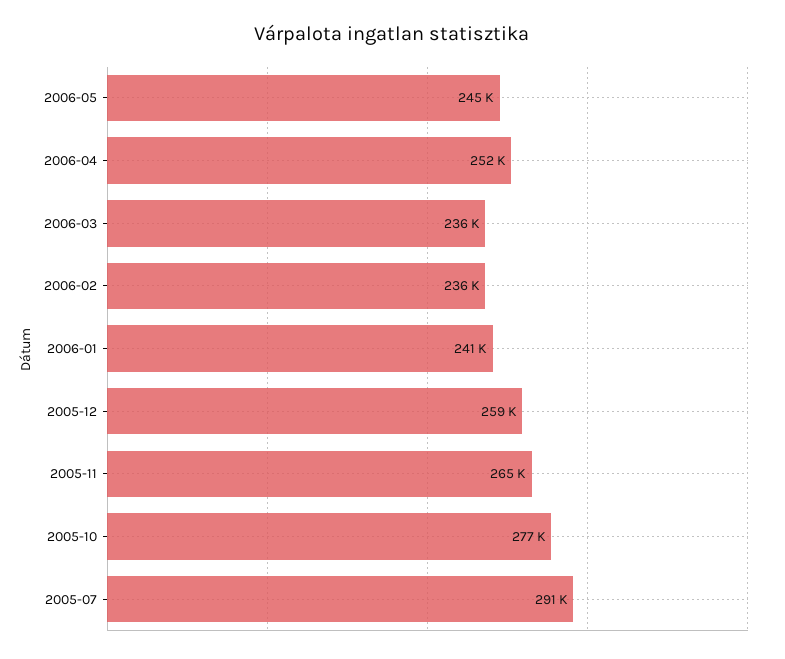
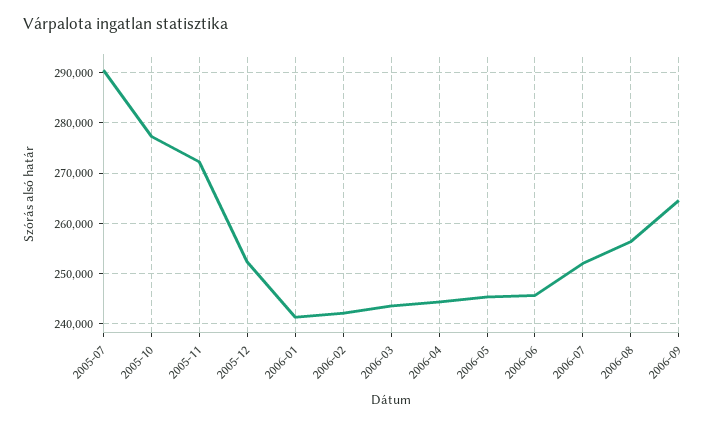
2006-04: 252000 -> 244000
2006-03: 236000 -> 244000
2006-02: 236000 -> 242000
2005-12: 259000 -> 252000
2005-11: 265000 -> 272000
2006-06: none -> 246000
2006-07: none -> 252000
2006-08: none -> 256000
2006-09: none -> 264000

